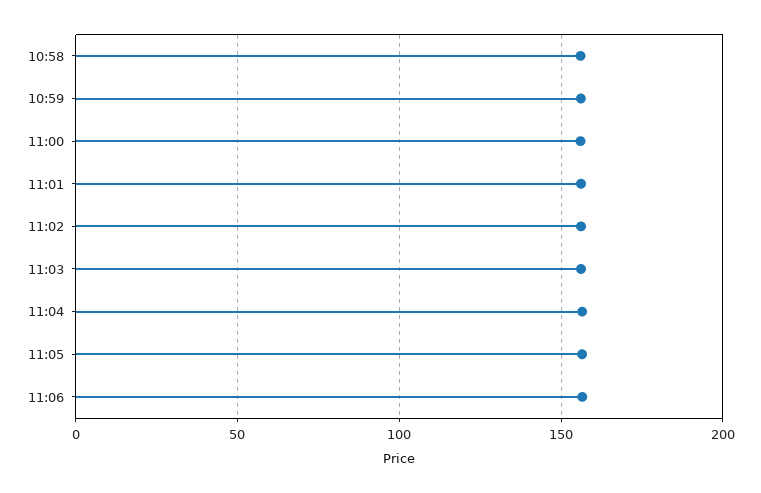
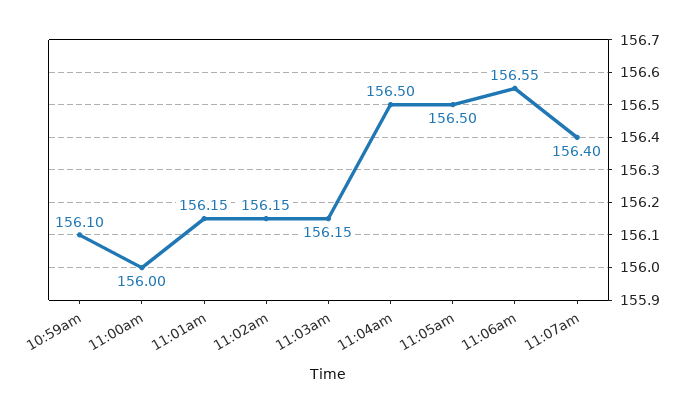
10:58: 155 -> none
11:07am: none -> 156.4

